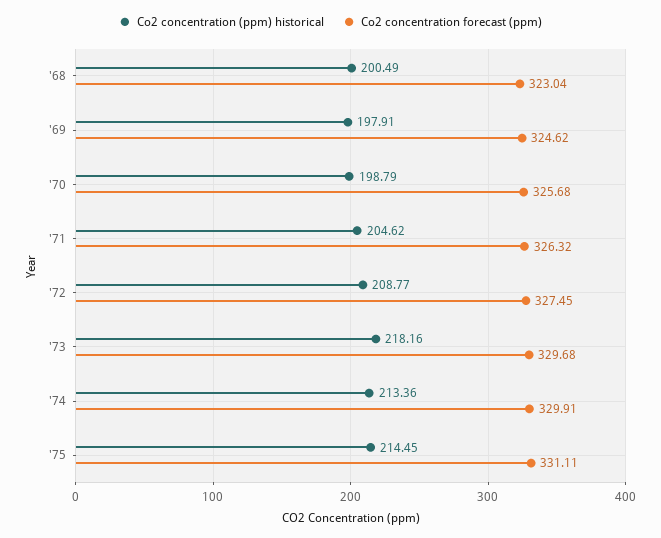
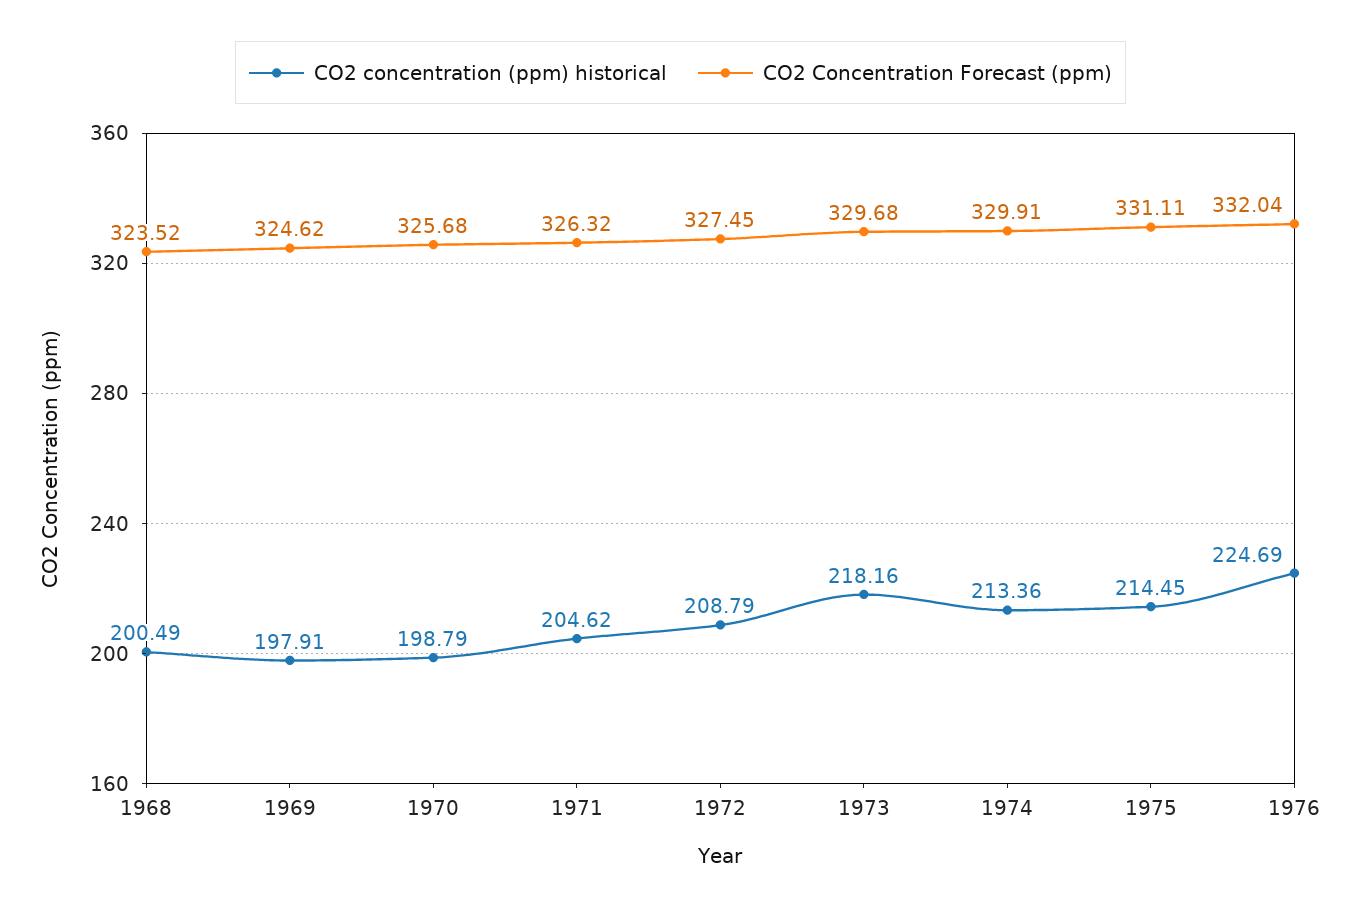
Co2 concentration forecast (ppm), '68: 323.04 -> 323.52
Co2 concentration (ppm) historical, '72: 208.77 -> 208.79
Co2 concentration (ppm) historical, 1976: none -> 224.69
Co2 concentration forecast (ppm), 1976: none -> 332.04

